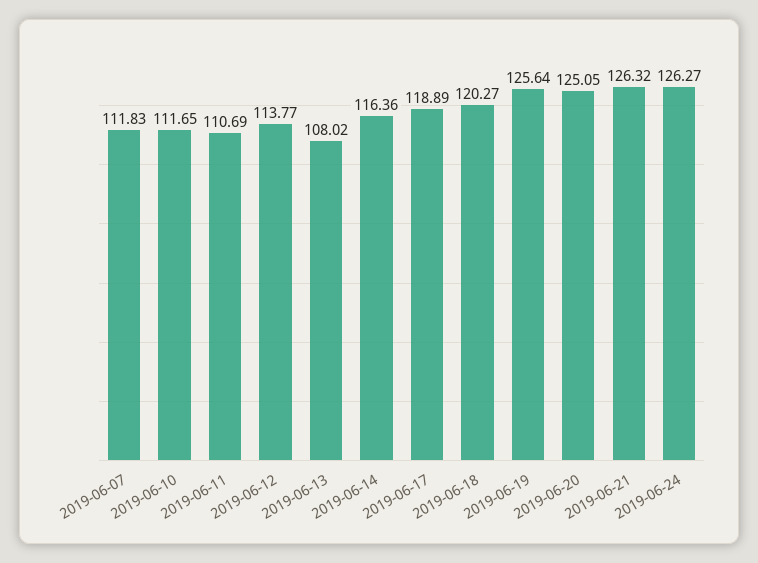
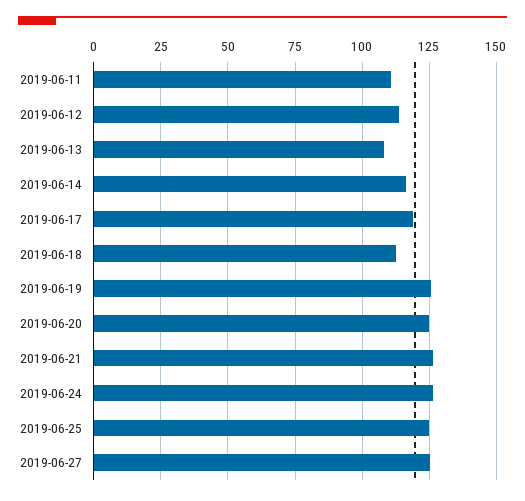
2019-06-07: 111.83 -> none
2019-06-10: 111.65 -> none
2019-06-18: 120.27 -> 112.5
2019-06-25: none -> 125
2019-06-27: none -> 125

